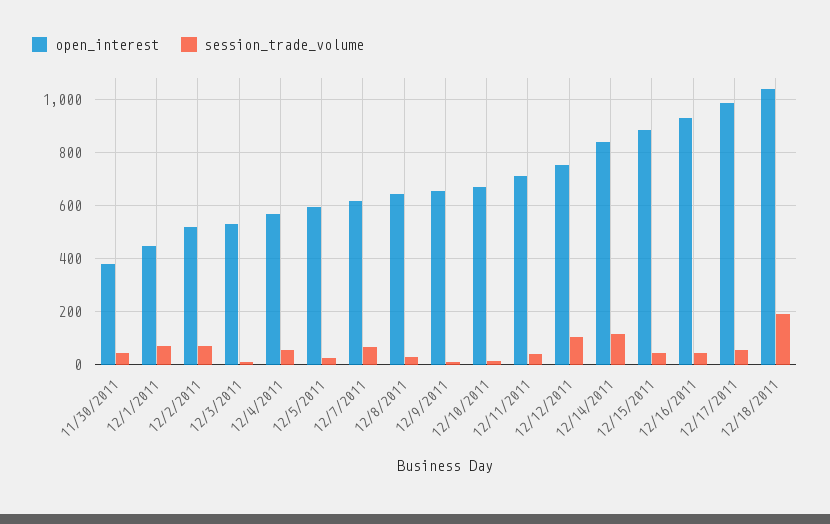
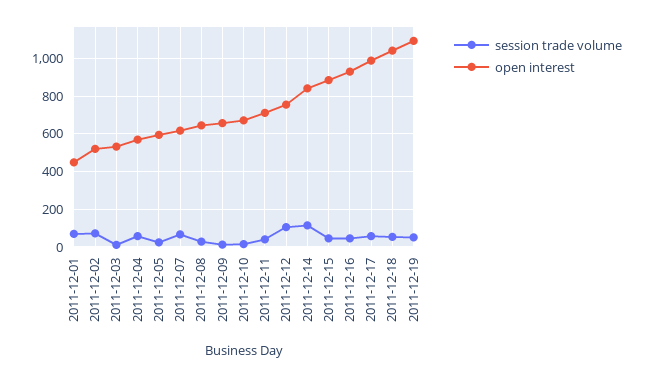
open_interest, 11/30/2011: 375 -> none
session_trade_volume, 11/30/2011: 50 -> none
session_trade_volume, 12/18/2011: 200 -> 50
session_trade_volume, 2011-12-19: none -> 50
open_interest, 2011-12-19: none -> 1100

